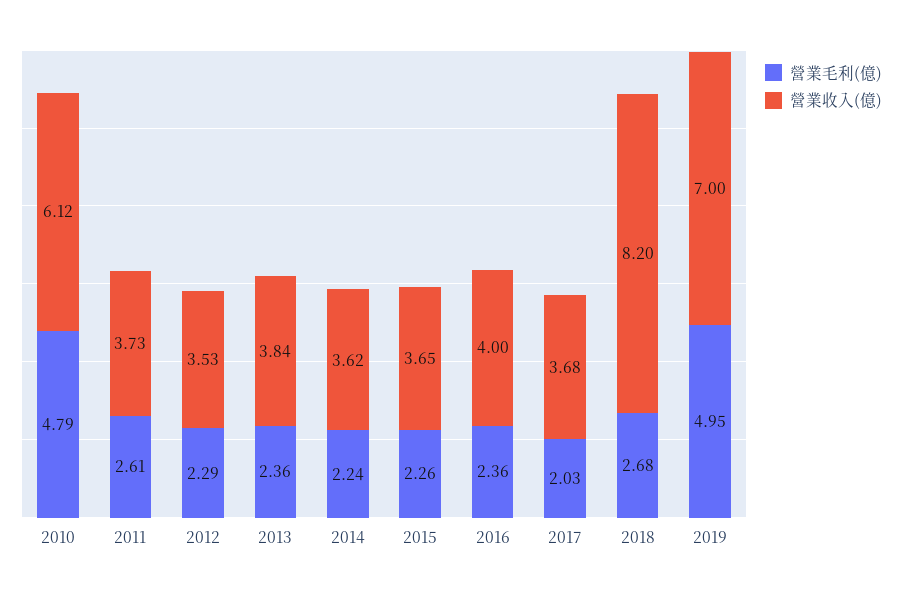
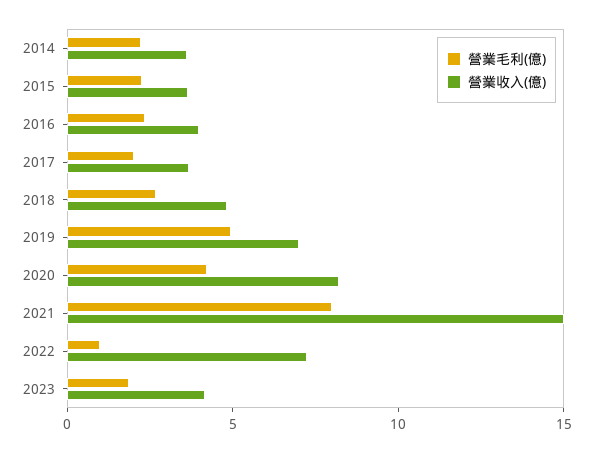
營業毛利(億), 2010: 4.79 -> none
營業收入(億), 2010: 6.12 -> none
營業毛利(億), 2011: 2.61 -> none
營業收入(億), 2011: 3.73 -> none
營業毛利(億), 2012: 2.29 -> none
營業收入(億), 2012: 3.53 -> none
營業毛利(億), 2013: 2.36 -> none
營業收入(億), 2013: 3.84 -> none
營業收入(億), 2018: 8.2 -> 5
營業毛利(億), 2020: none -> 4
營業收入(億), 2020: none -> 8
營業毛利(億), 2021: none -> 8
營業收入(億), 2021: none -> 15
營業毛利(億), 2022: none -> 1
營業收入(億), 2022: none -> 7
營業毛利(億), 2023: none -> 2
營業收入(億), 2023: none -> 4

